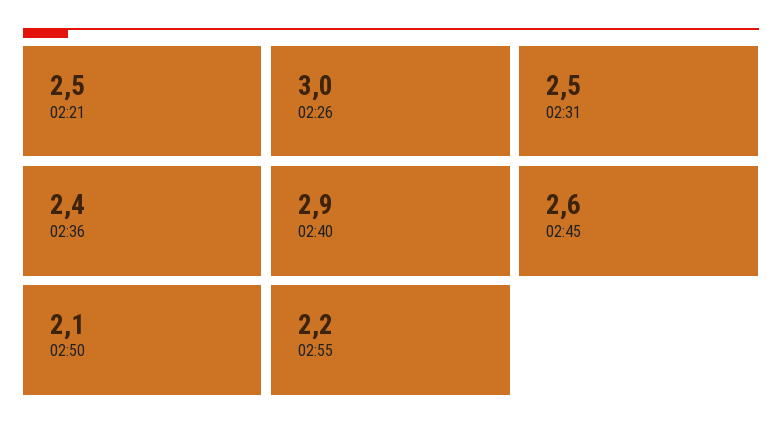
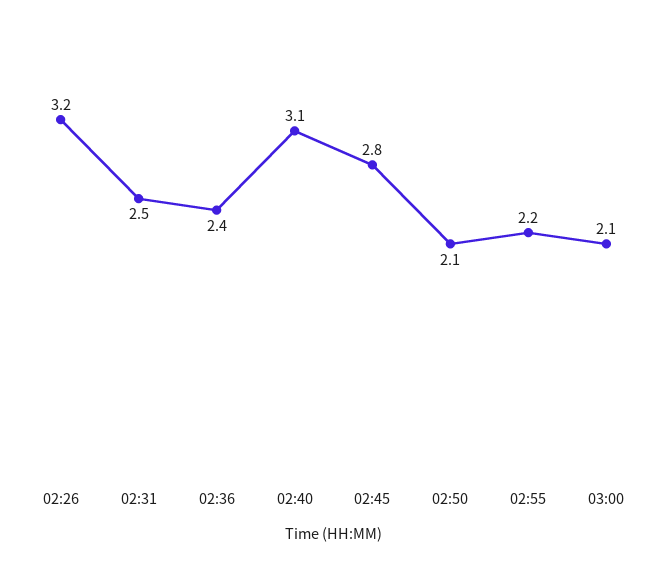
02:21: 2.5 -> none
02:26: 3 -> 3.2
02:40: 2.9 -> 3.1
02:45: 2.6 -> 2.8
03:00: none -> 2.1

